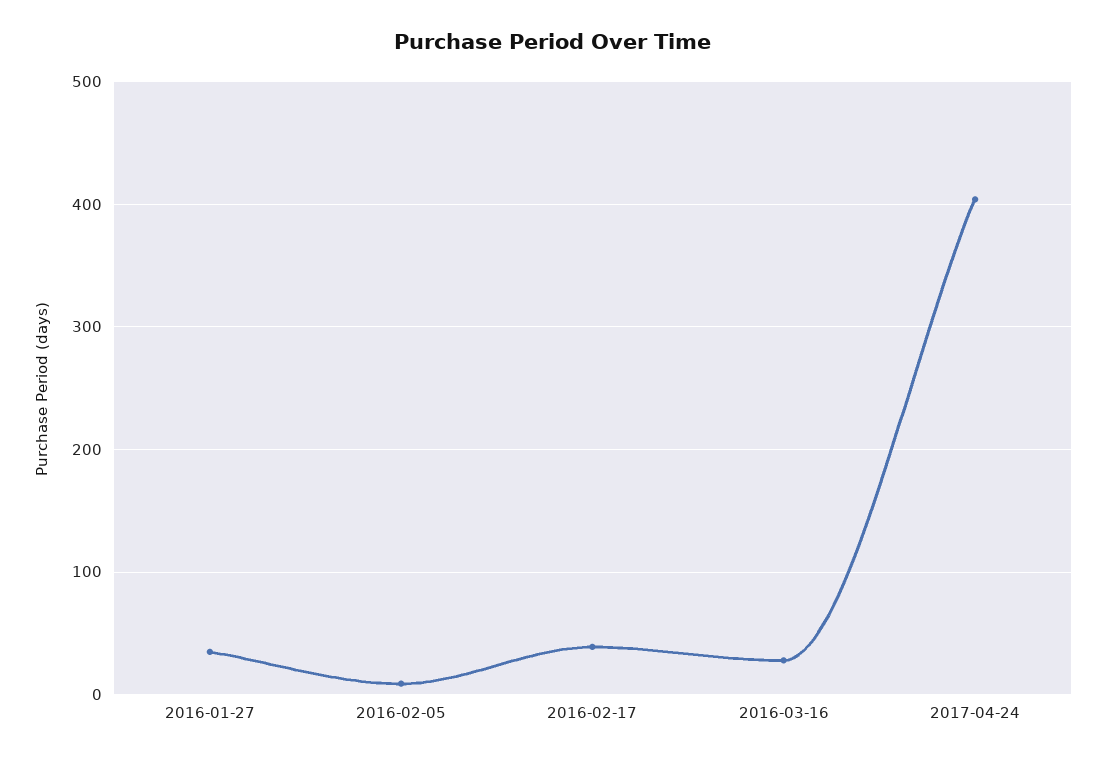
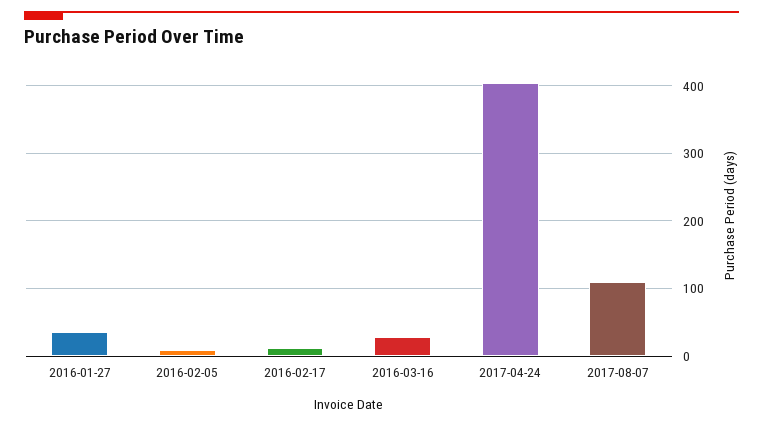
2016-02-17: 40 -> 10
2017-08-07: none -> 110

